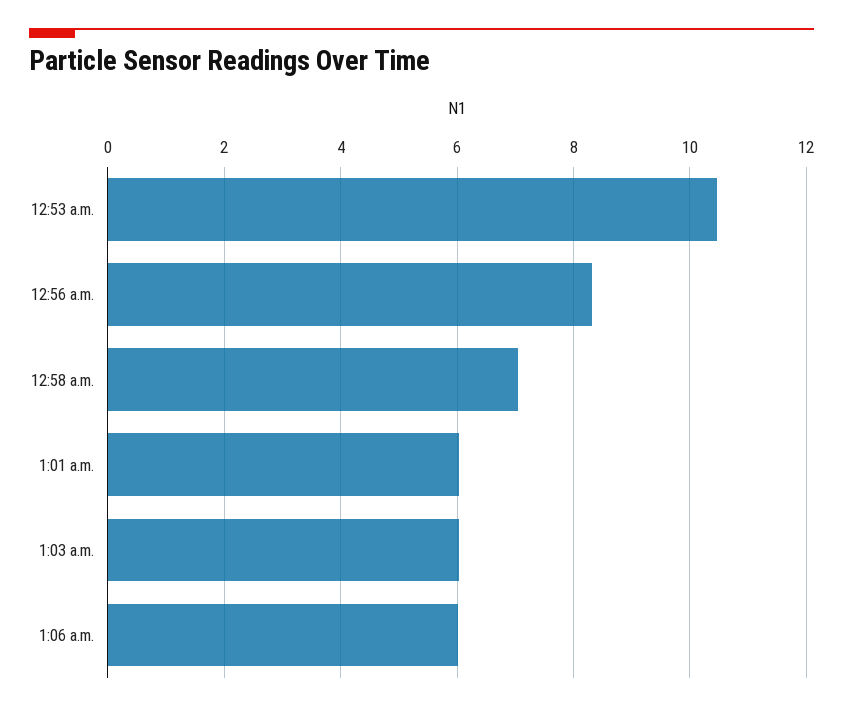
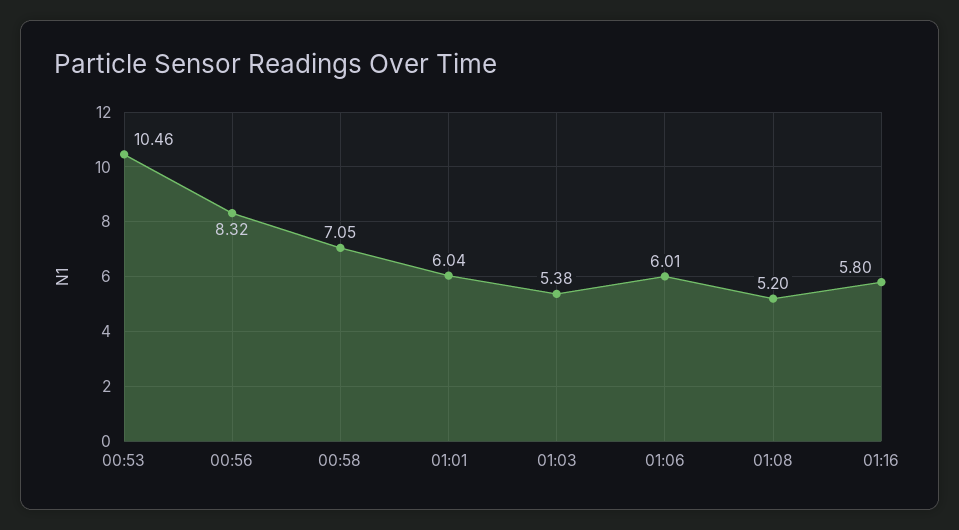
1:03 a.m.: 6 -> 5.38
01:08: none -> 5.2
01:16: none -> 5.8

